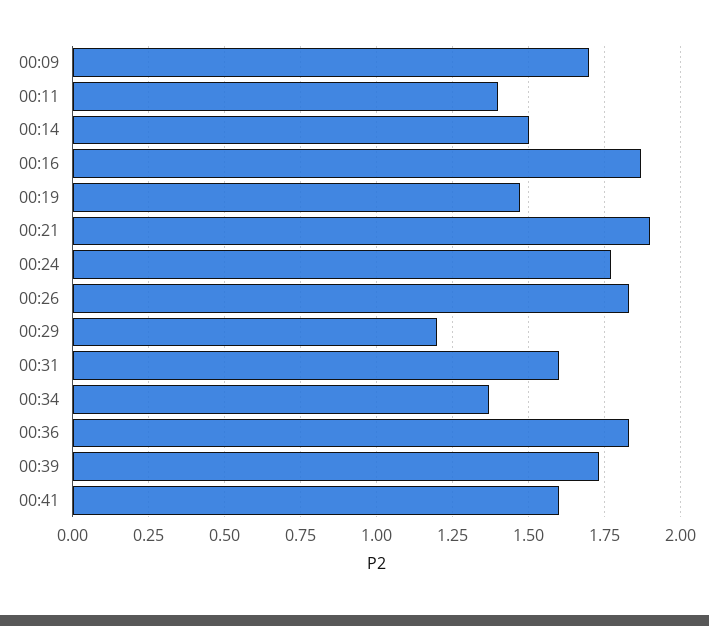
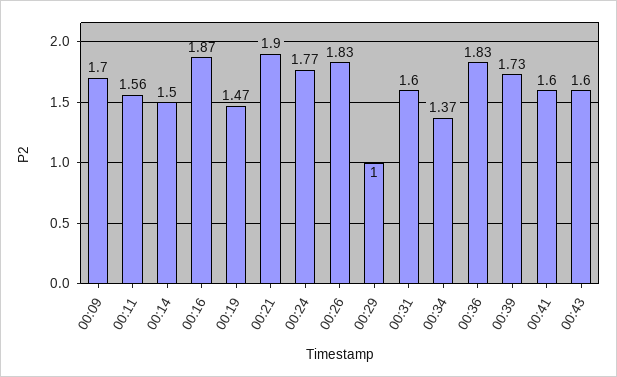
00:11: 1.4 -> 1.56
00:29: 1.2 -> 1
00:43: none -> 1.6

